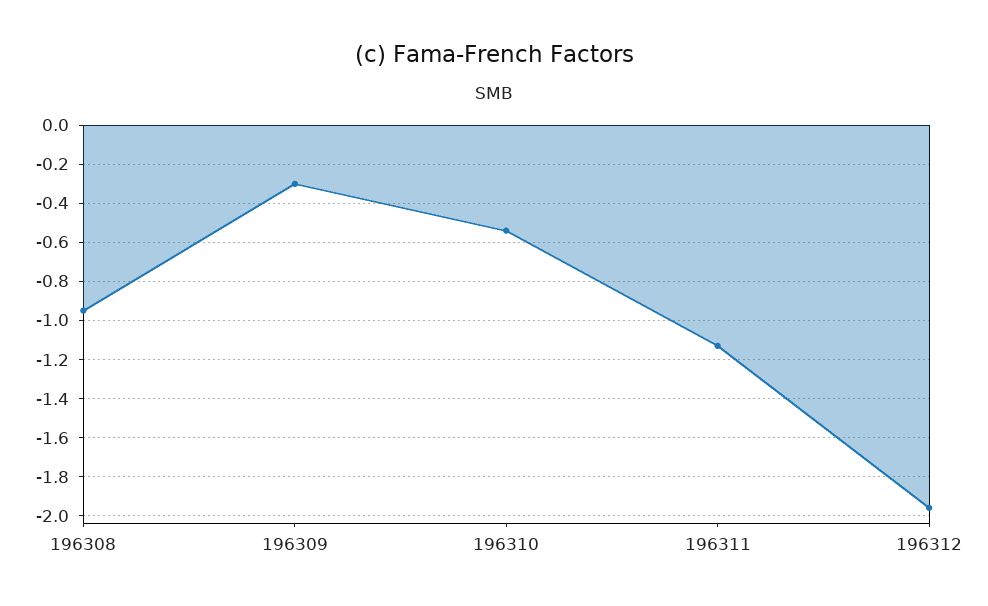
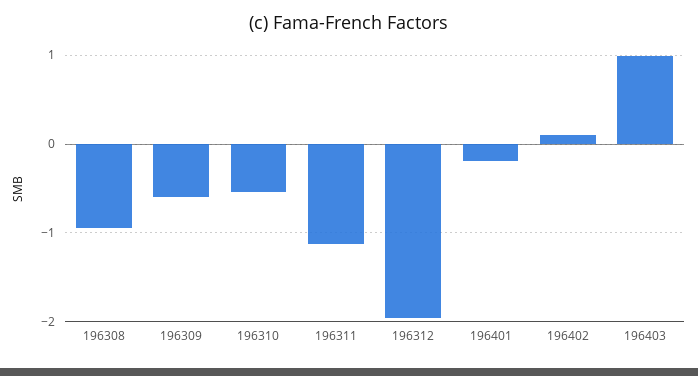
196309: -0.3 -> -0.6
196401: none -> -0.2
196402: none -> 0.1
196403: none -> 1

